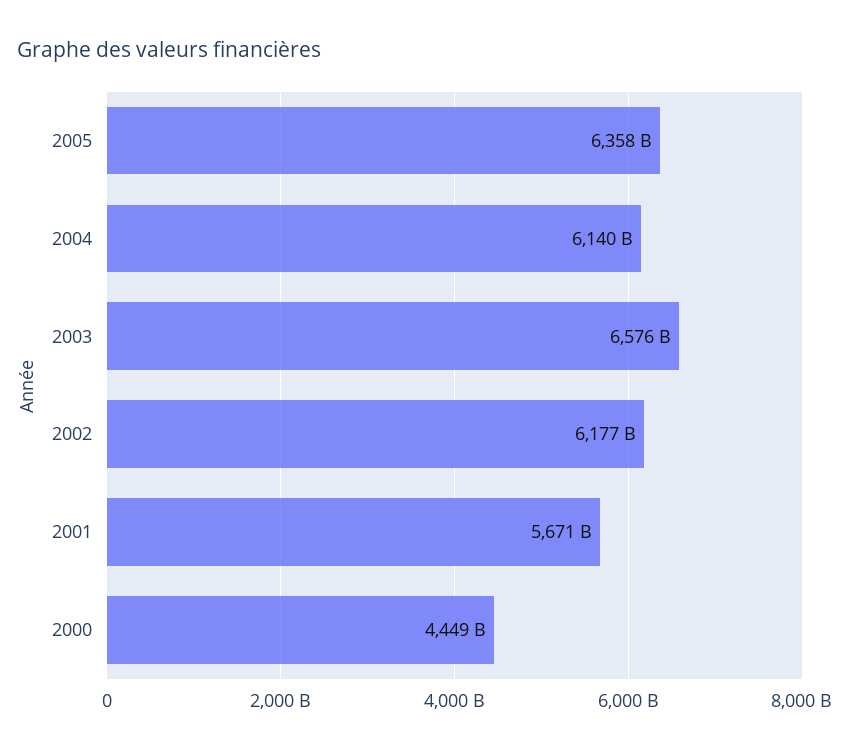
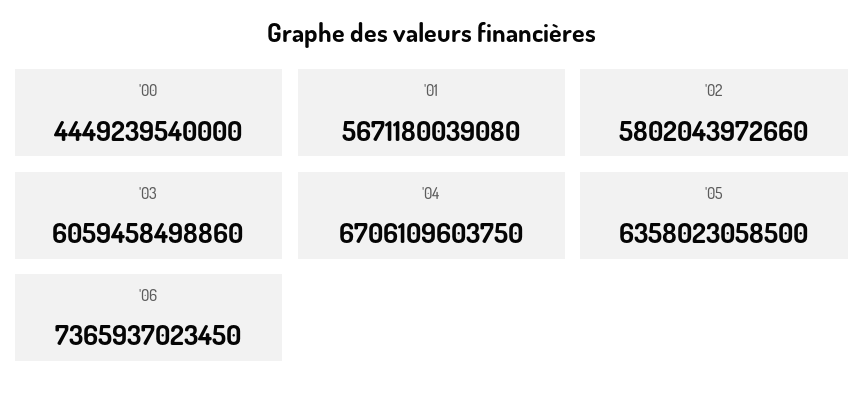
2004: 6140000000000 -> 6706109603750
2003: 6576000000000 -> 6059458498860
2002: 6177000000000 -> 5802043972660
'06: none -> 7365937023450

